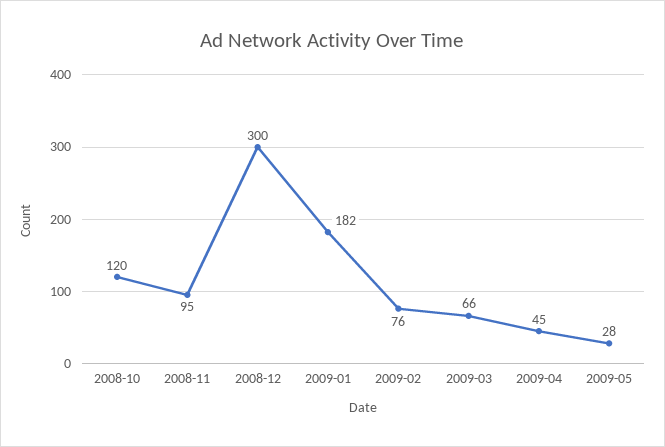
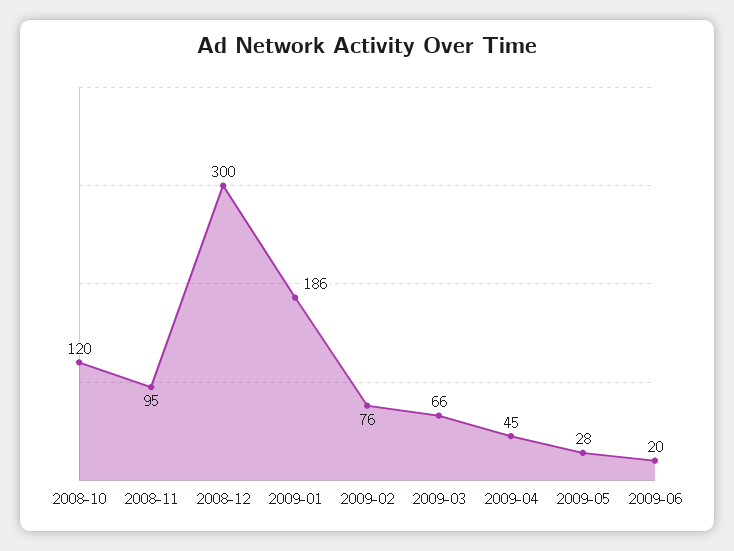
2009-01: 182 -> 186
2009-06: none -> 20

